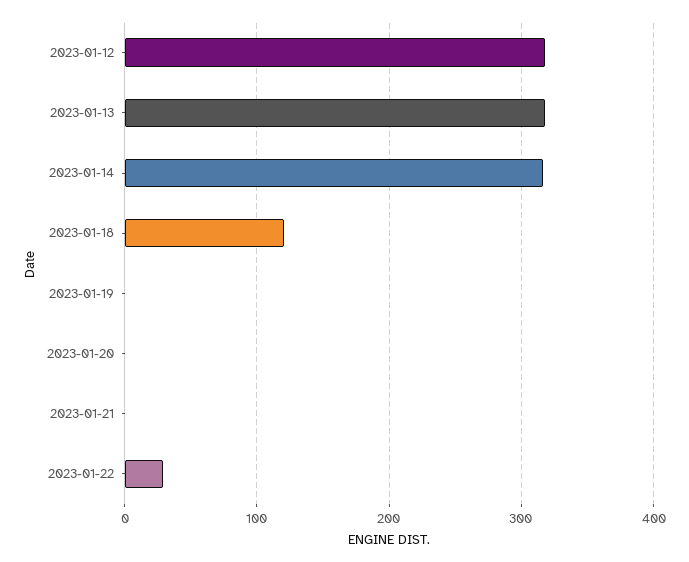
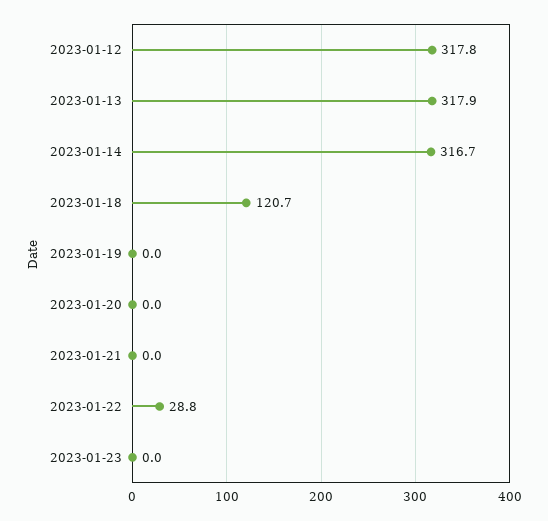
2023-01-23: none -> 0

